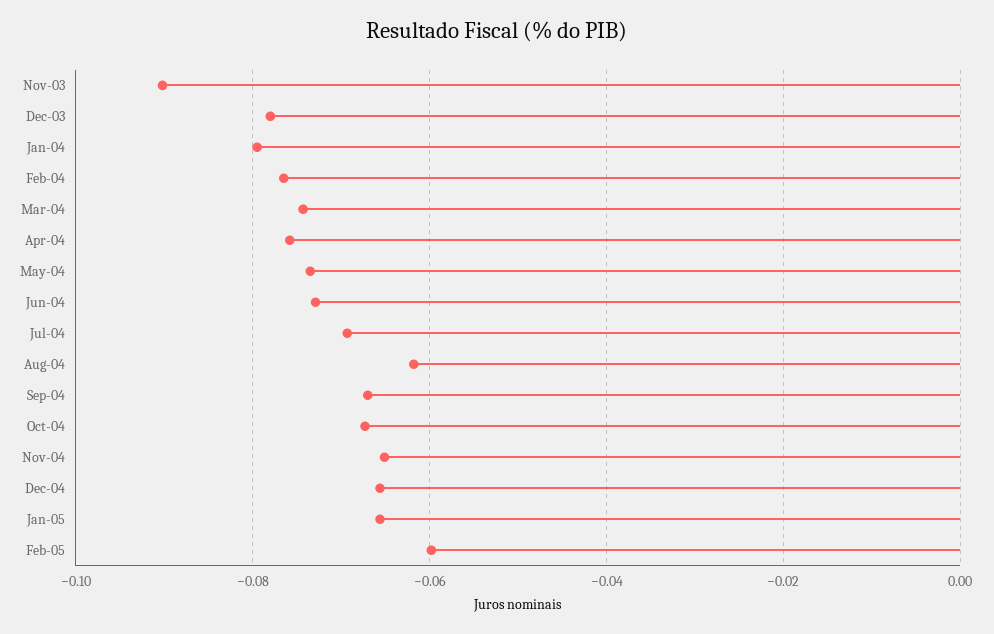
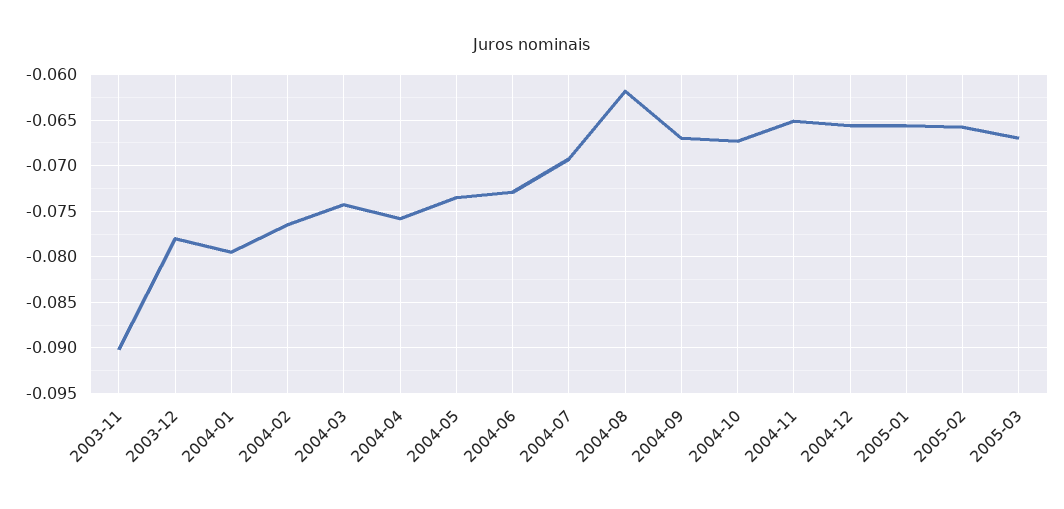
Feb-05: -0.06 -> -0.066
2005-03: none -> -0.067

